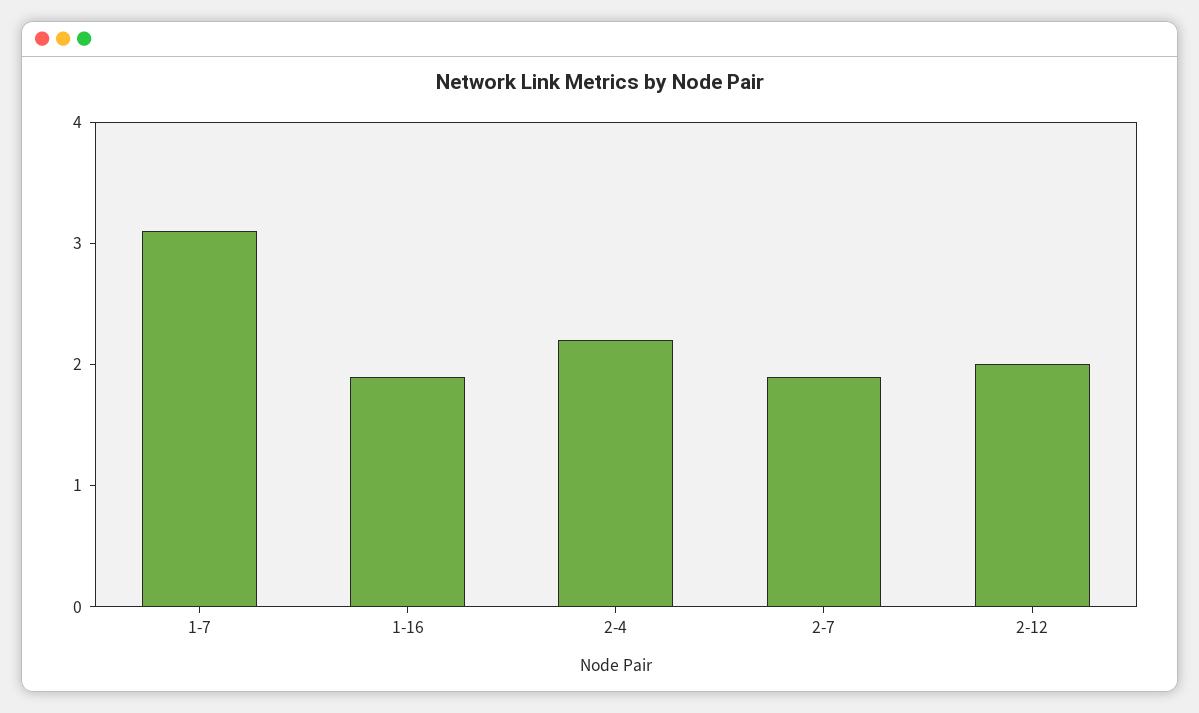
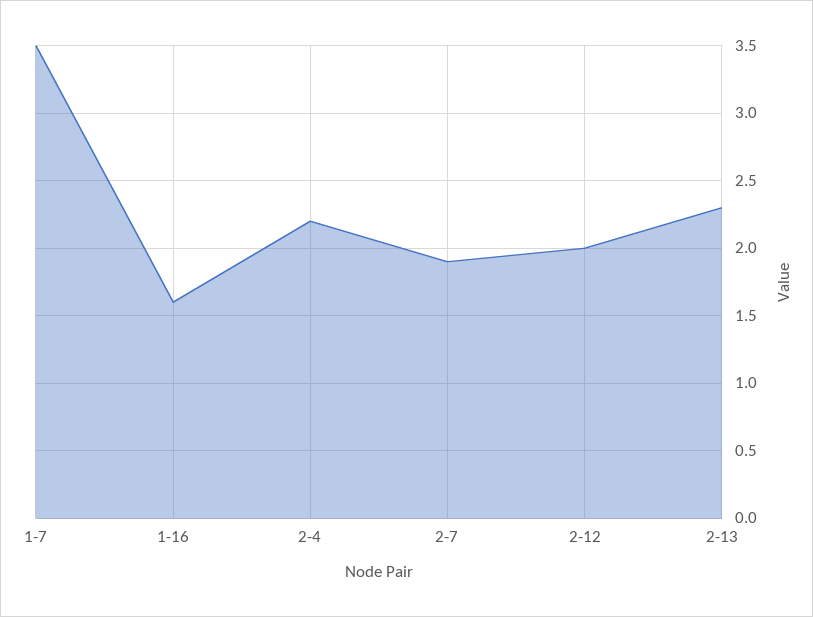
1-7: 3.1 -> 3.5
1-16: 1.9 -> 1.6
2-13: none -> 2.3

